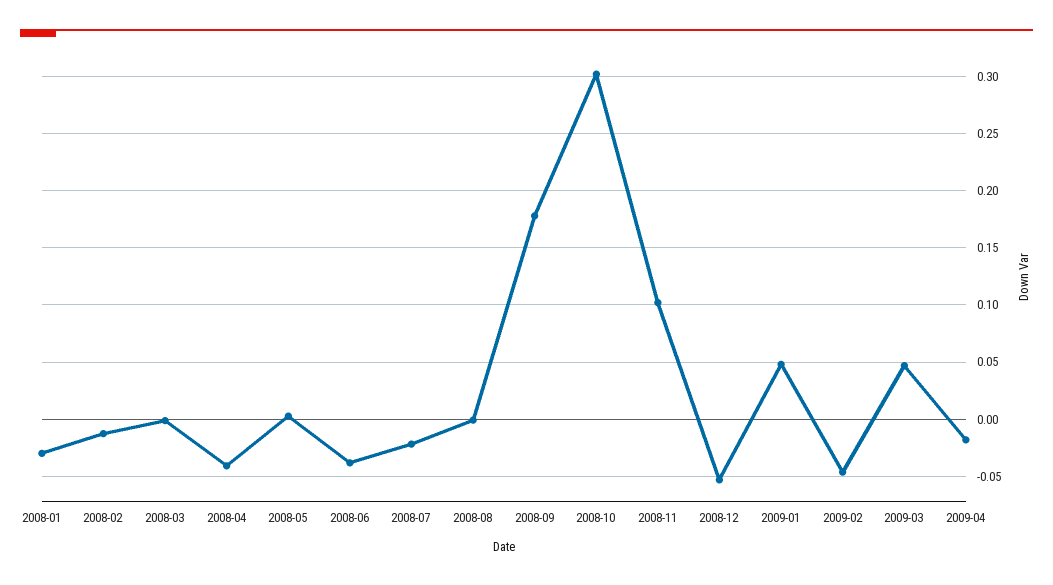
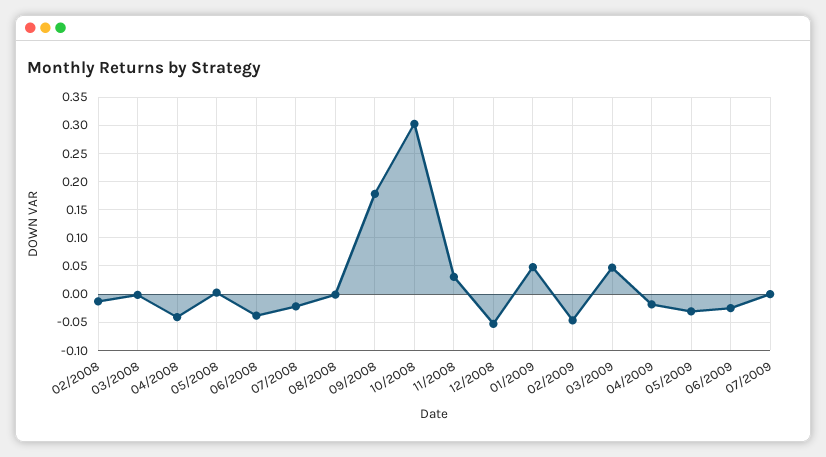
2008-01: -0.03 -> none
2008-11: 0.1 -> 0.025
05/2009: none -> -0.025
06/2009: none -> -0.025
07/2009: none -> 0

